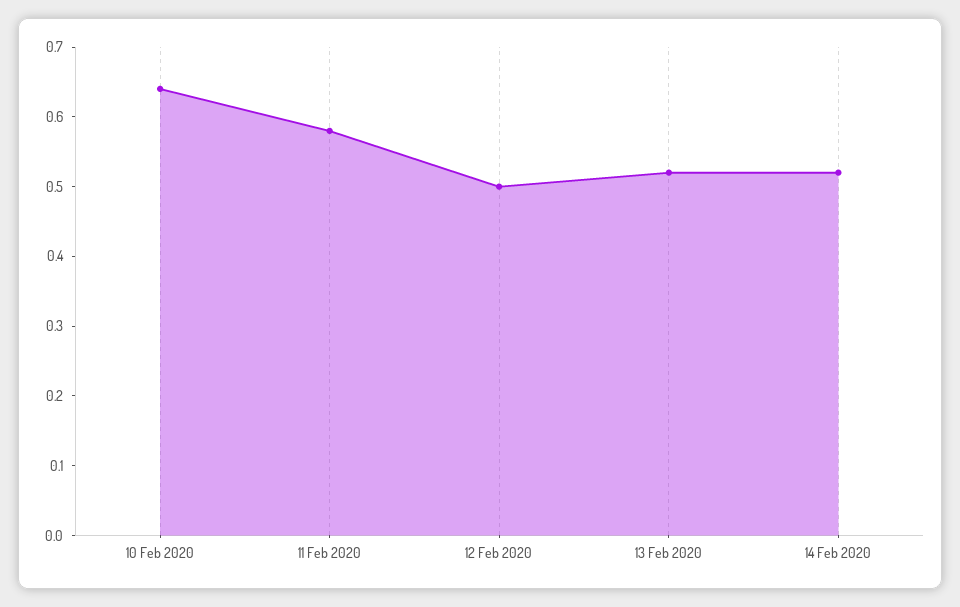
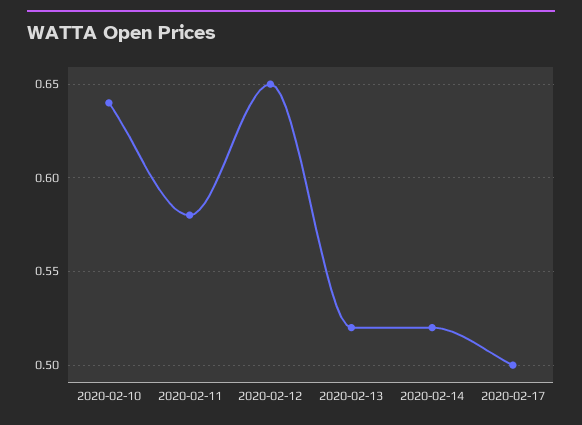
12 Feb 2020: 0.5 -> 0.65
2020-02-17: none -> 0.5

